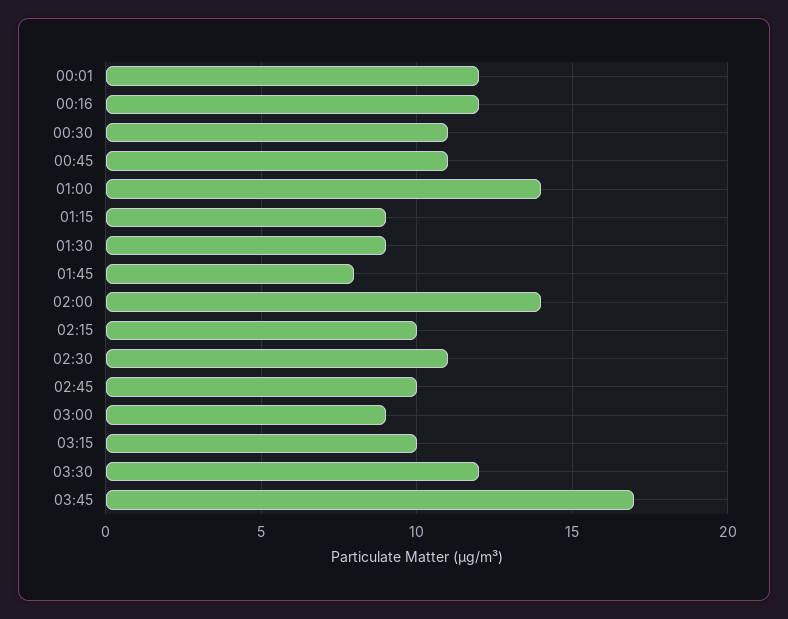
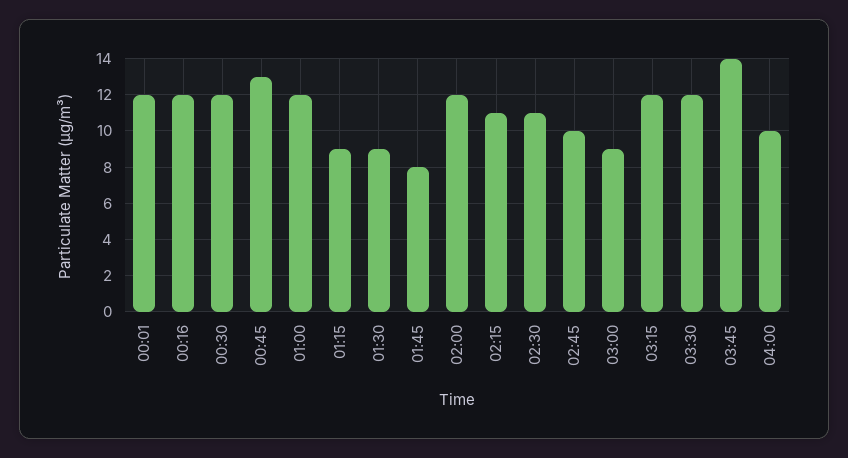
00:30: 11 -> 12
00:45: 11 -> 13
01:00: 14 -> 12
02:00: 14 -> 12
02:15: 10 -> 11
03:15: 10 -> 12
03:45: 17 -> 14
04:00: none -> 10

